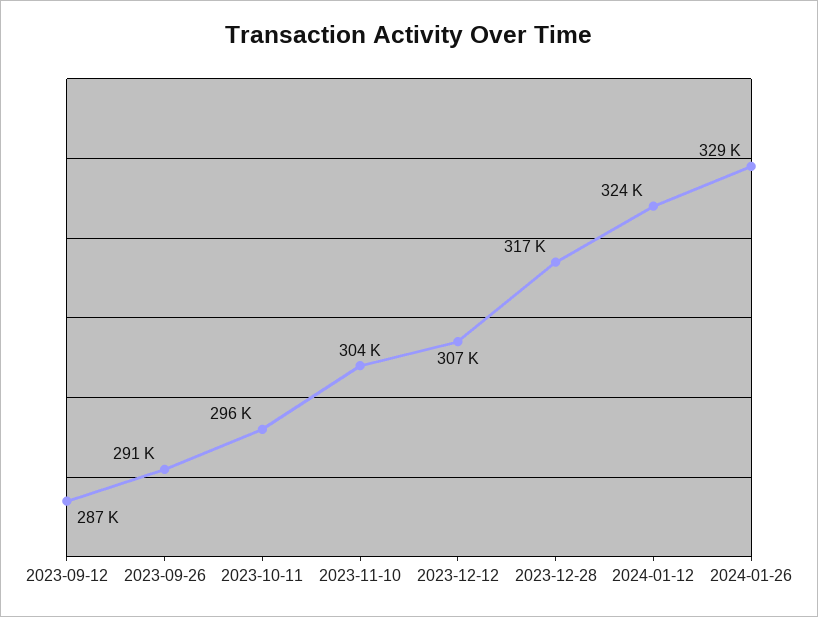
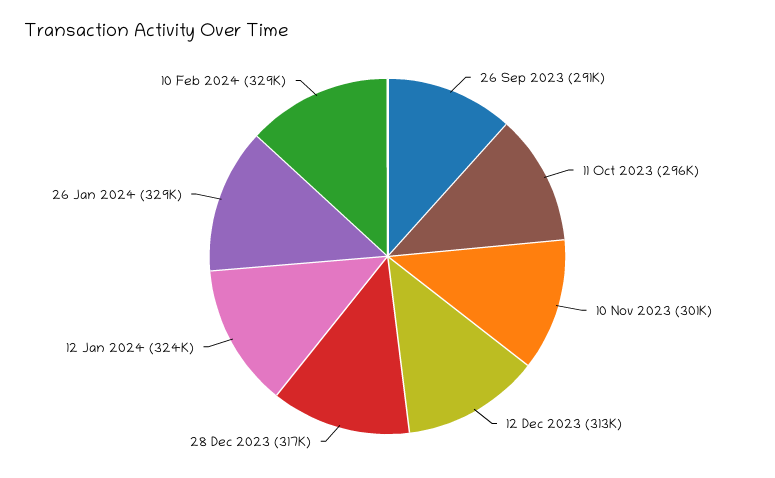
2023-09-12: 287000 -> none
2023-11-10: 304000 -> 301000
2023-12-12: 307000 -> 313000
10 Feb 2024: none -> 329000

